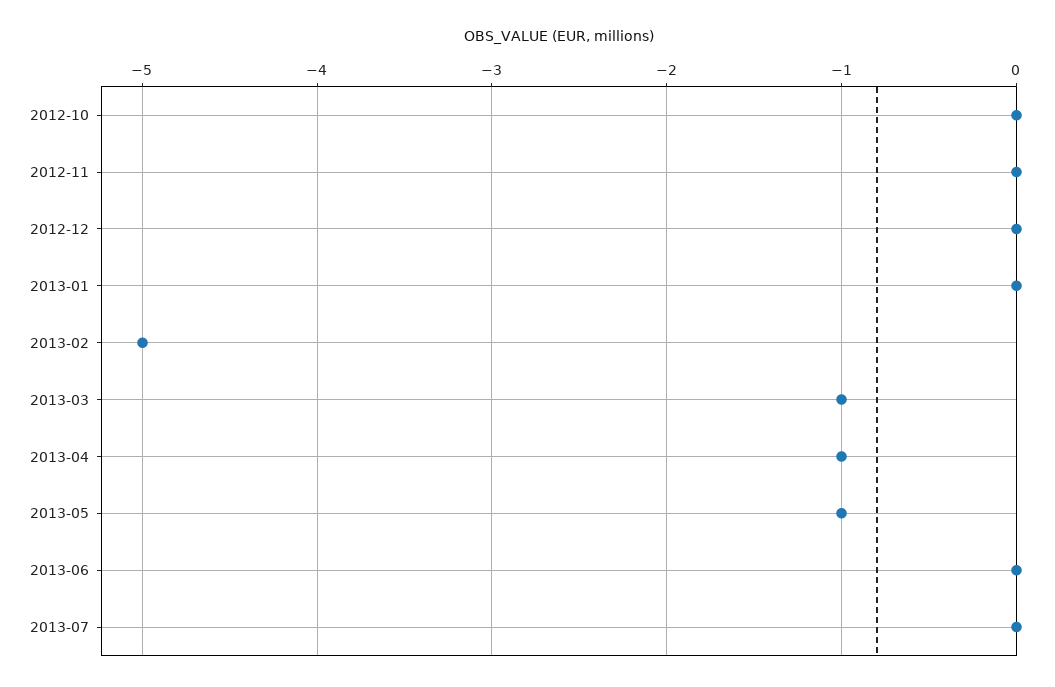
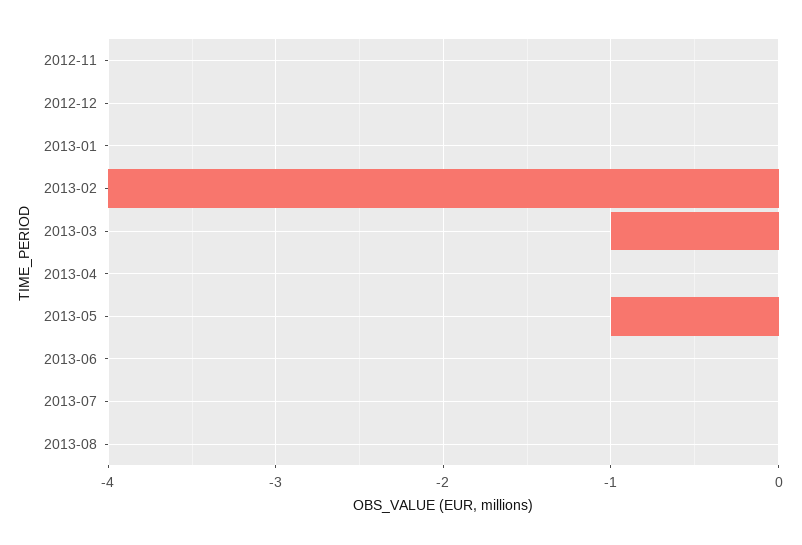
2012-10: 0 -> none
2013-02: -5 -> -4
2013-04: -1 -> 0
2013-08: none -> 0

